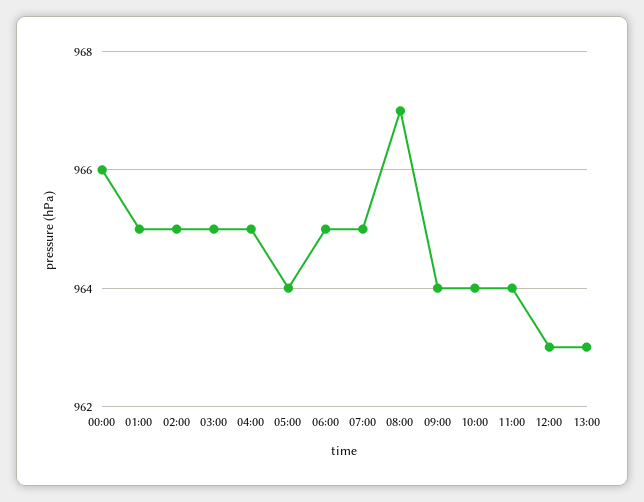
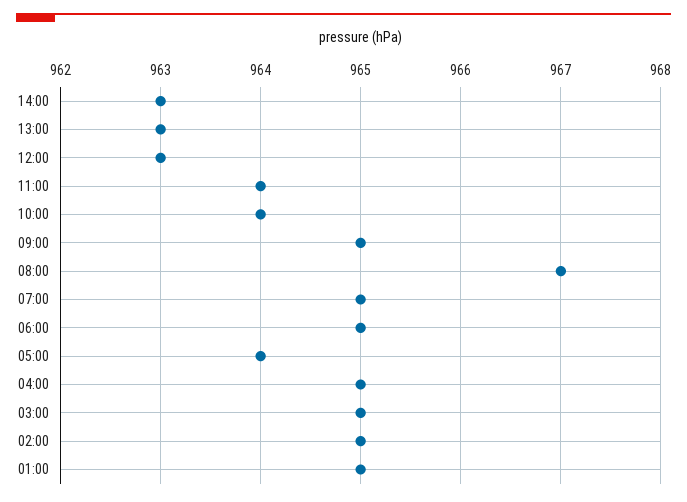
00:00: 966 -> none
09:00: 964 -> 965
14:00: none -> 963

